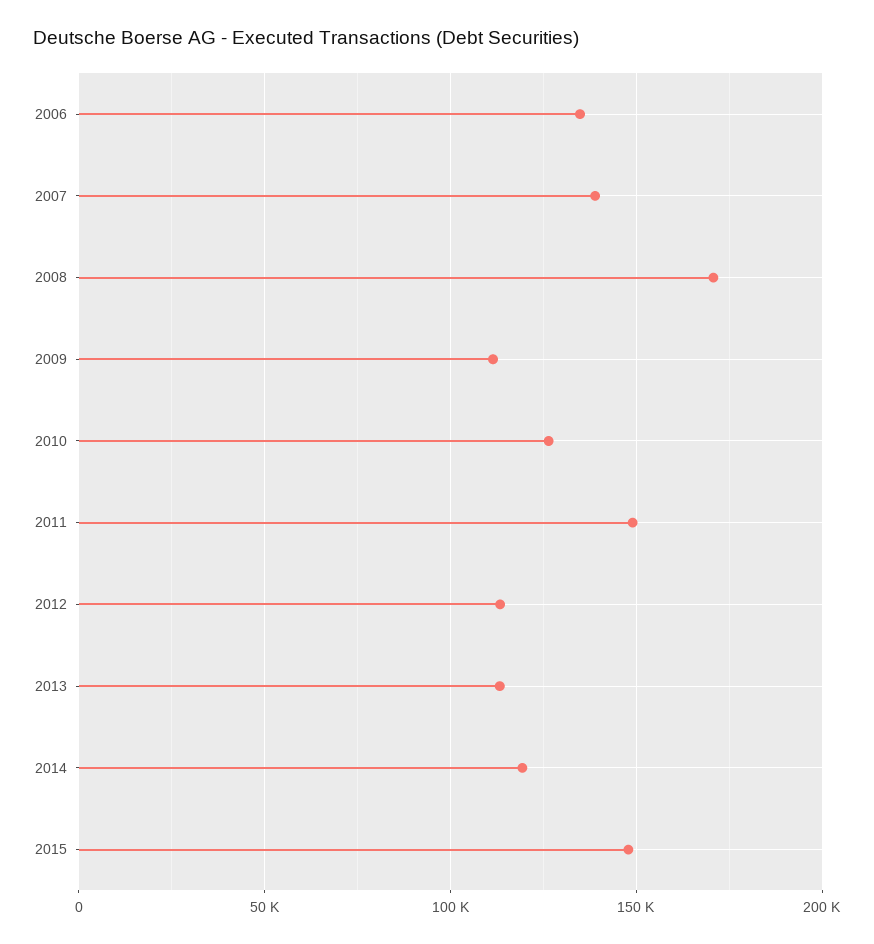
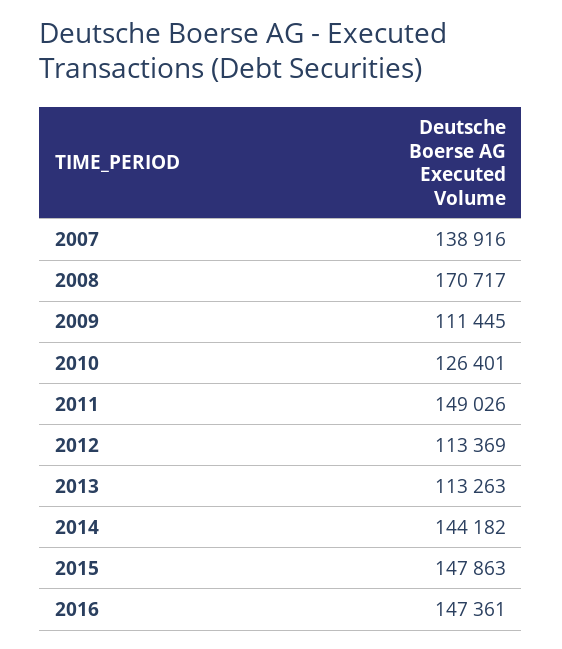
2006: 135000 -> none
2014: 120000 -> 144182
2016: none -> 147361

